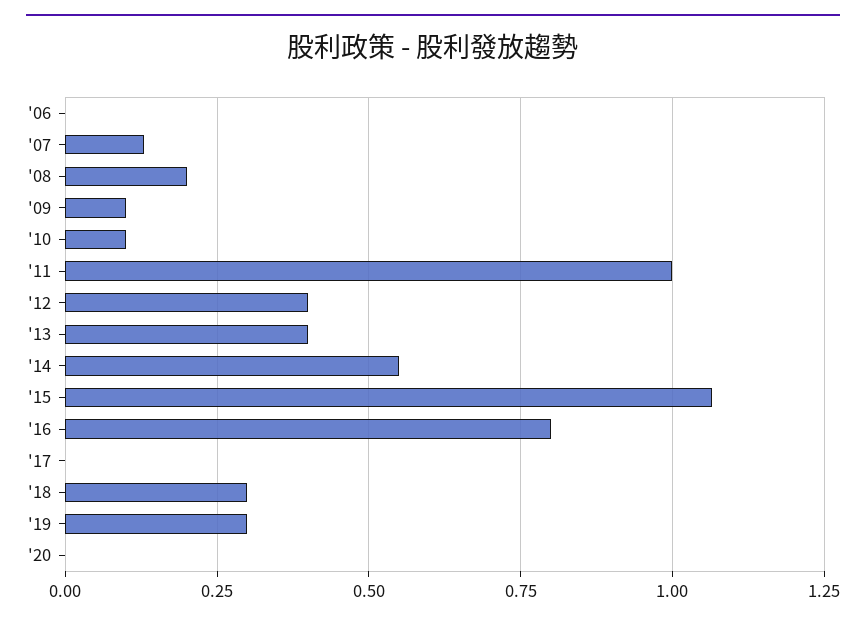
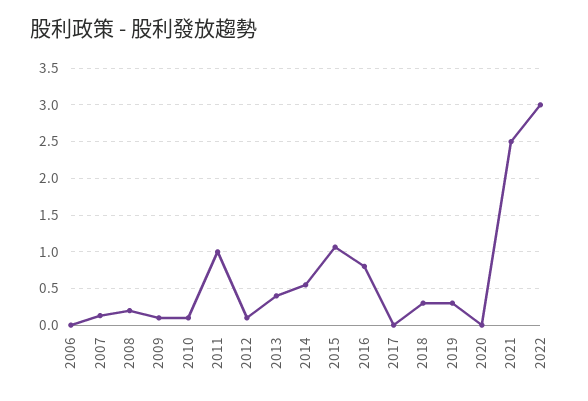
'12: 0.4 -> 0.1
2021: none -> 2.5
2022: none -> 3

